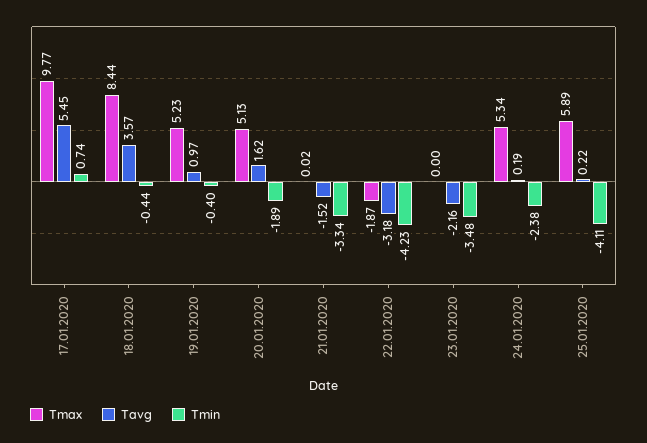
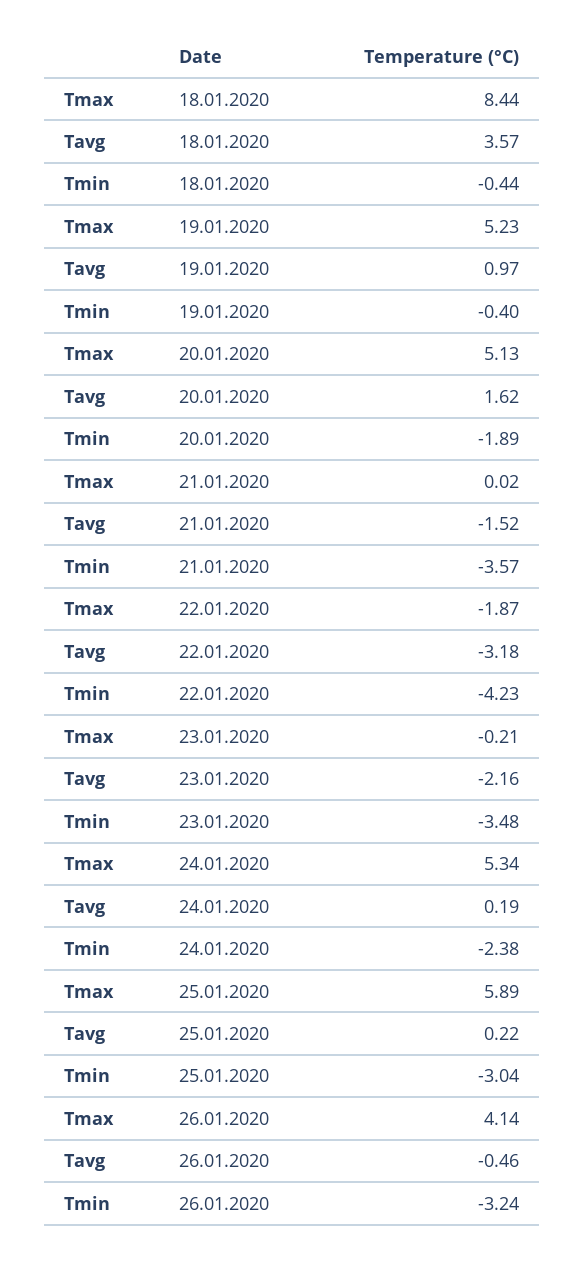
Tmax, 17.01.2020: 9.77 -> none
Tavg, 17.01.2020: 5.45 -> none
Tmin, 17.01.2020: 0.74 -> none
Tmin, 21.01.2020: -3.34 -> -3.57
Tmax, 23.01.2020: 0 -> -0.21
Tmin, 25.01.2020: -4.11 -> -3.04
Tmax, 26.01.2020: none -> 4.14
Tavg, 26.01.2020: none -> -0.46
Tmin, 26.01.2020: none -> -3.24

